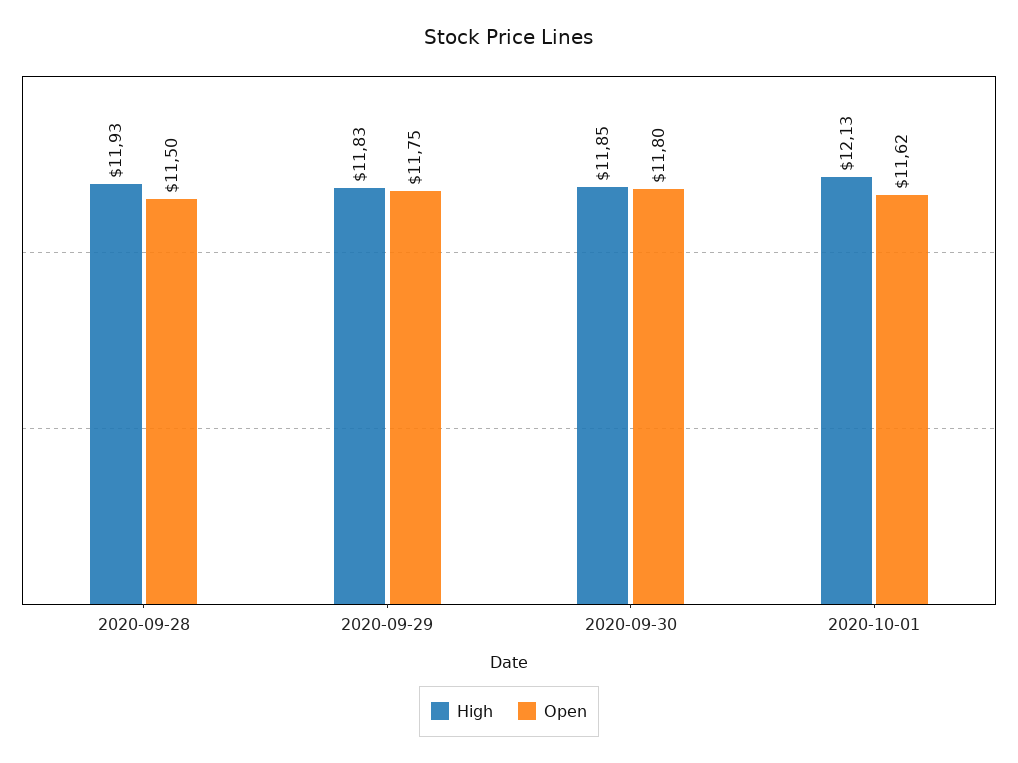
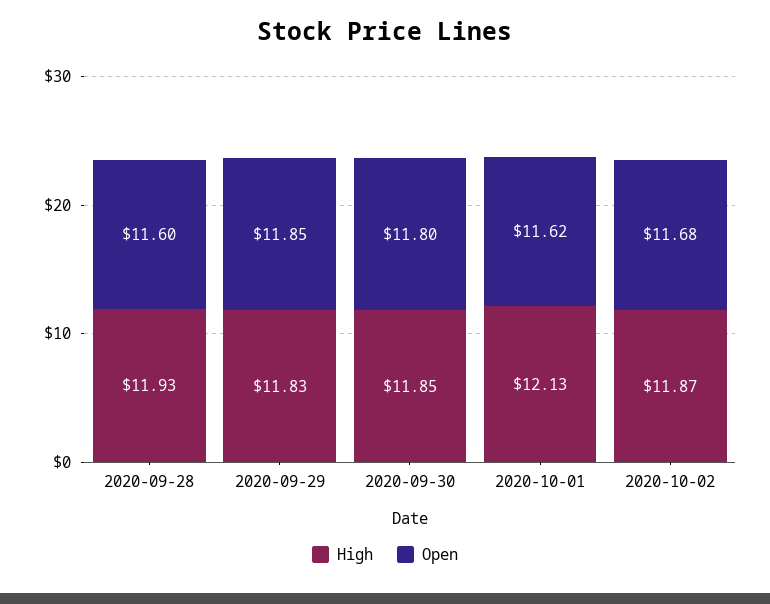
Open, 2020-09-28: 11.5 -> 11.6
Open, 2020-09-29: 11.75 -> 11.85
High, 2020-10-02: none -> 11.87
Open, 2020-10-02: none -> 11.68

